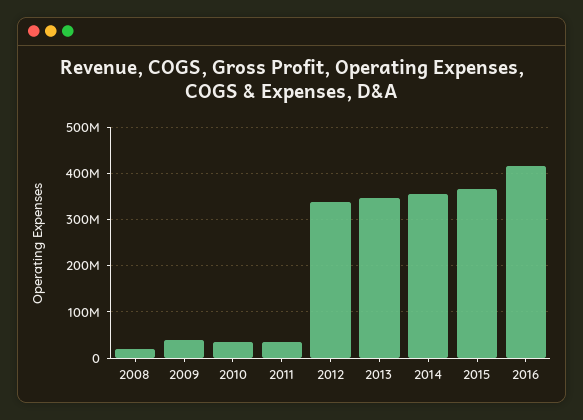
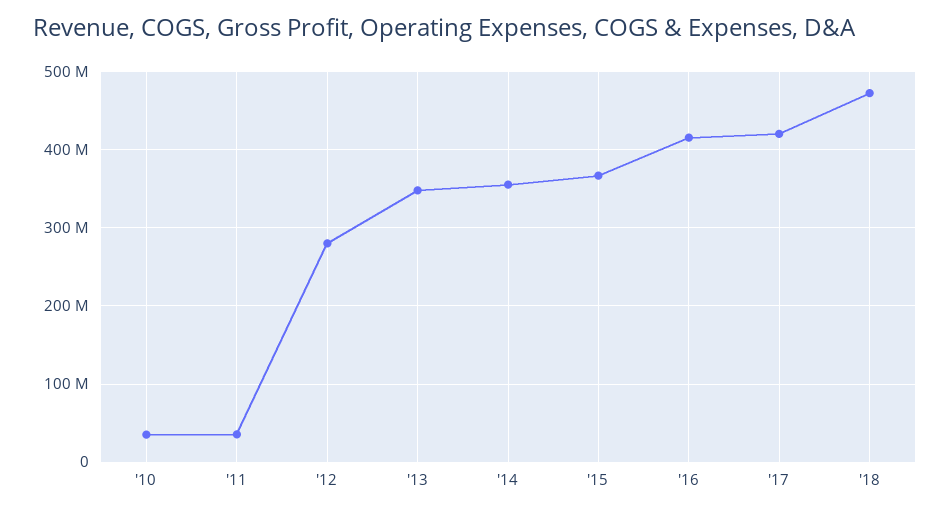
2008: 20000000 -> none
2009: 40000000 -> none
2012: 340000000 -> 280000000
'17: none -> 420000000
'18: none -> 470000000

